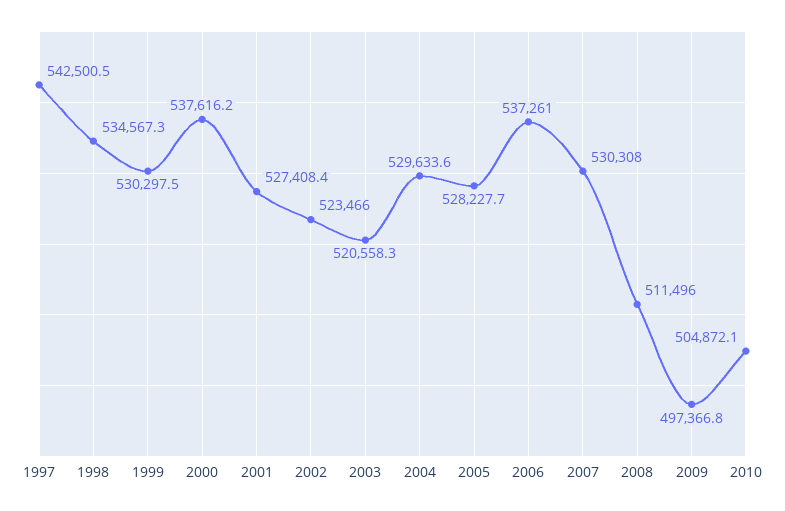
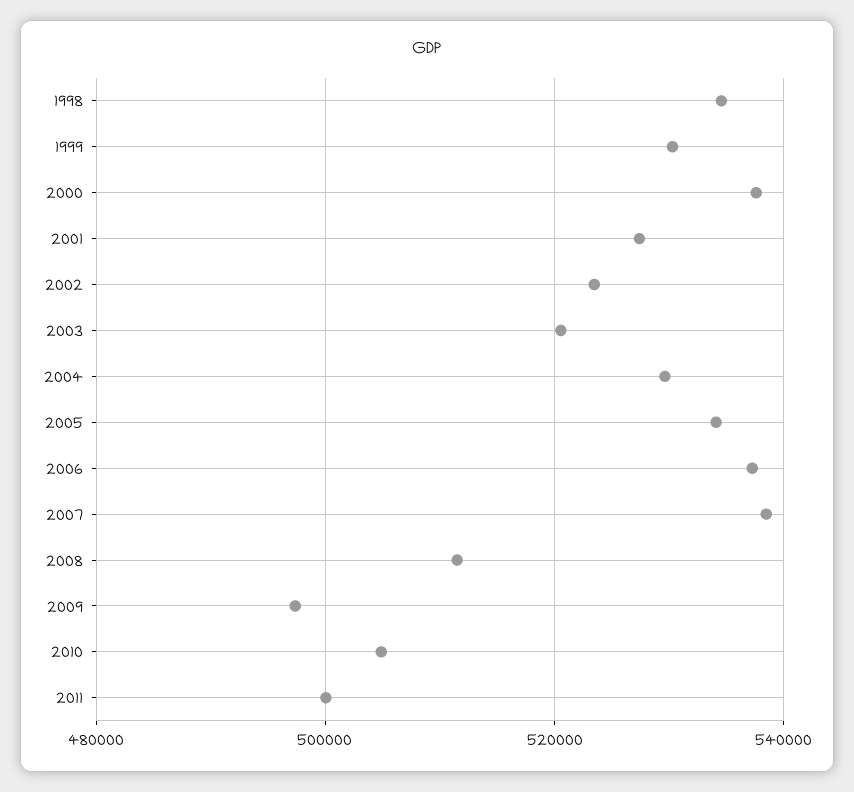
1997: 542500.5 -> none
2005: 528227.7 -> 534000
2007: 530308 -> 538000
2011: none -> 500000

